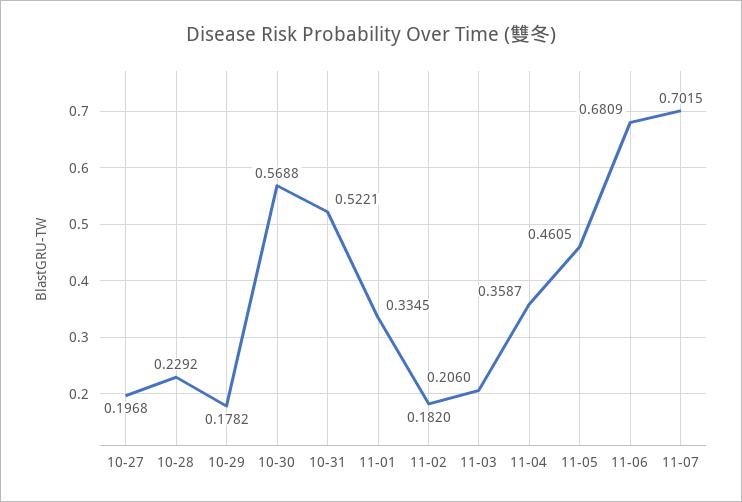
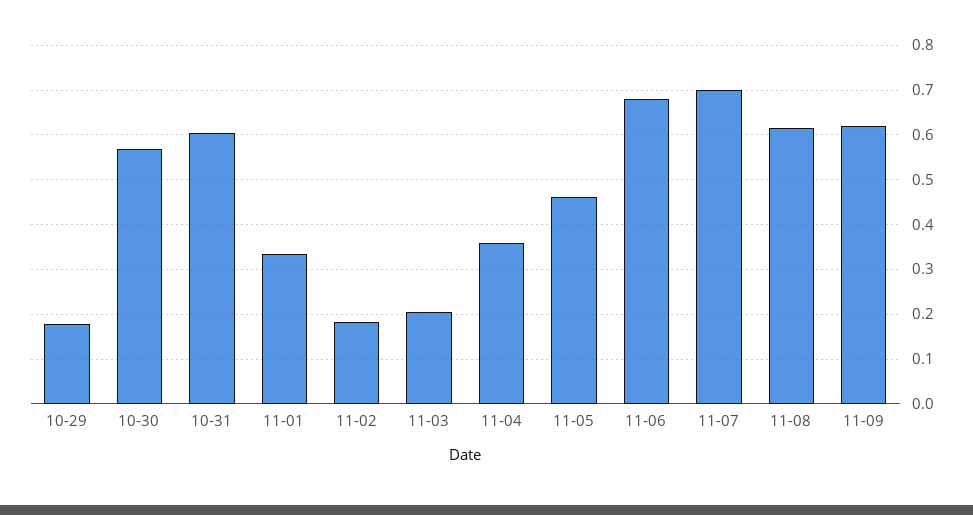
10-27: 0.1968 -> none
10-28: 0.2292 -> none
10-31: 0.5221 -> 0.6
11-08: none -> 0.62
11-09: none -> 0.62

